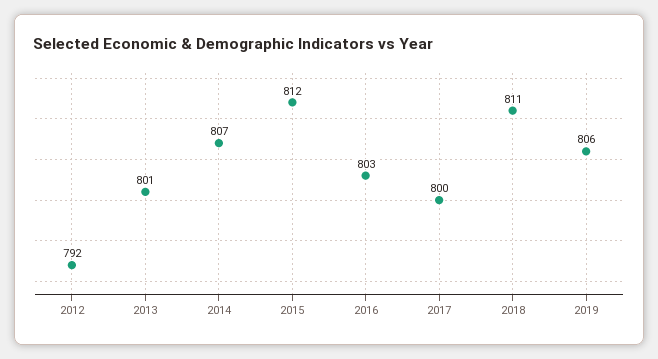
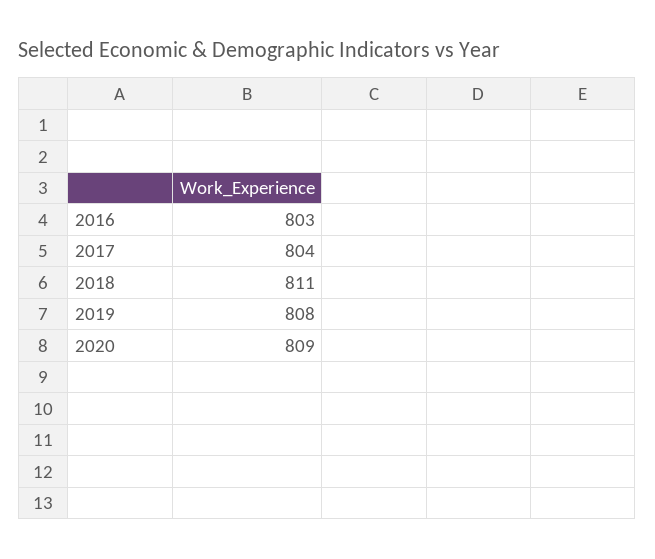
2012: 792 -> none
2013: 801 -> none
2014: 807 -> none
2015: 812 -> none
2017: 800 -> 804
2019: 806 -> 808
2020: none -> 809

